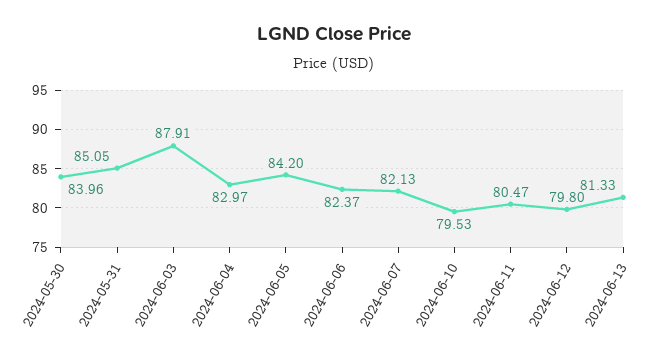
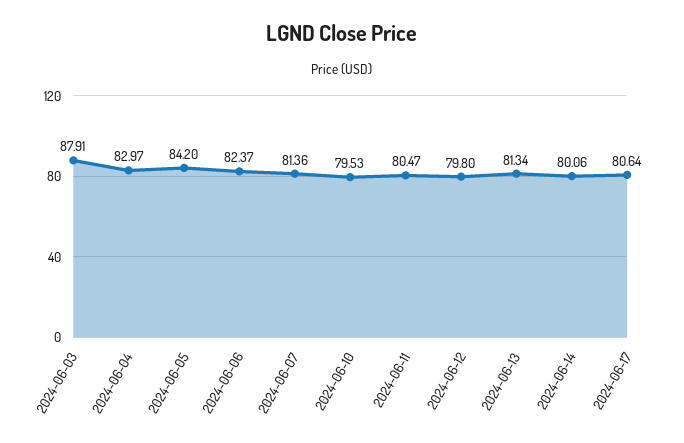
2024-05-30: 83.96 -> none
2024-05-31: 85.05 -> none
2024-06-07: 82.13 -> 81.36
2024-06-13: 81.33 -> 81.34
2024-06-14: none -> 80.06
2024-06-17: none -> 80.64

